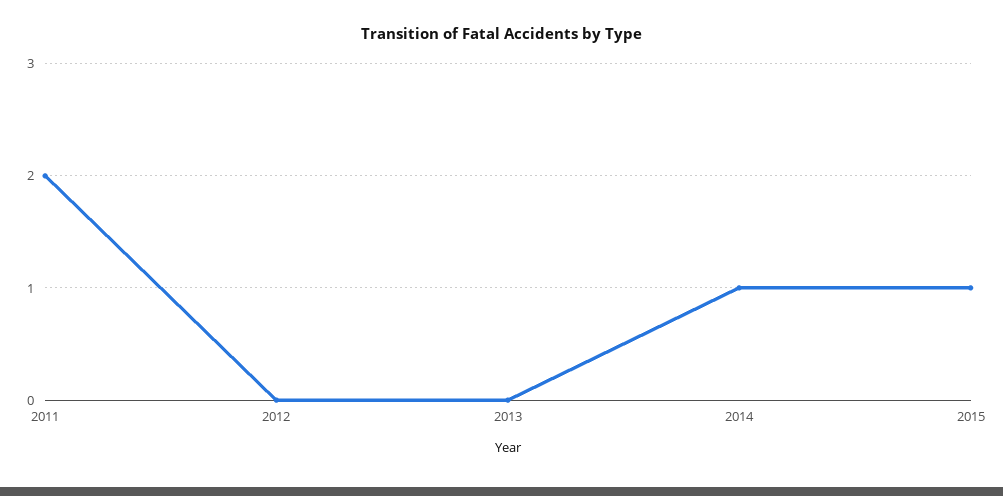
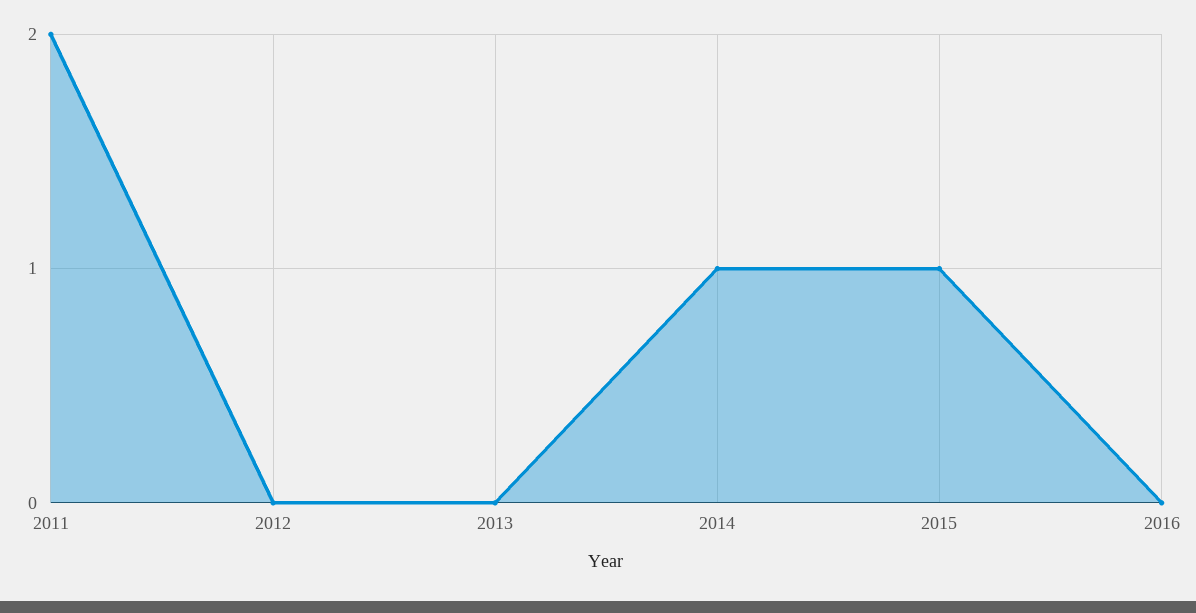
2016: none -> 0

